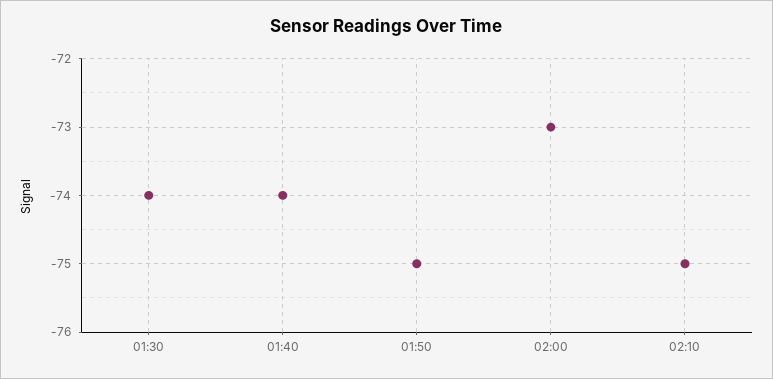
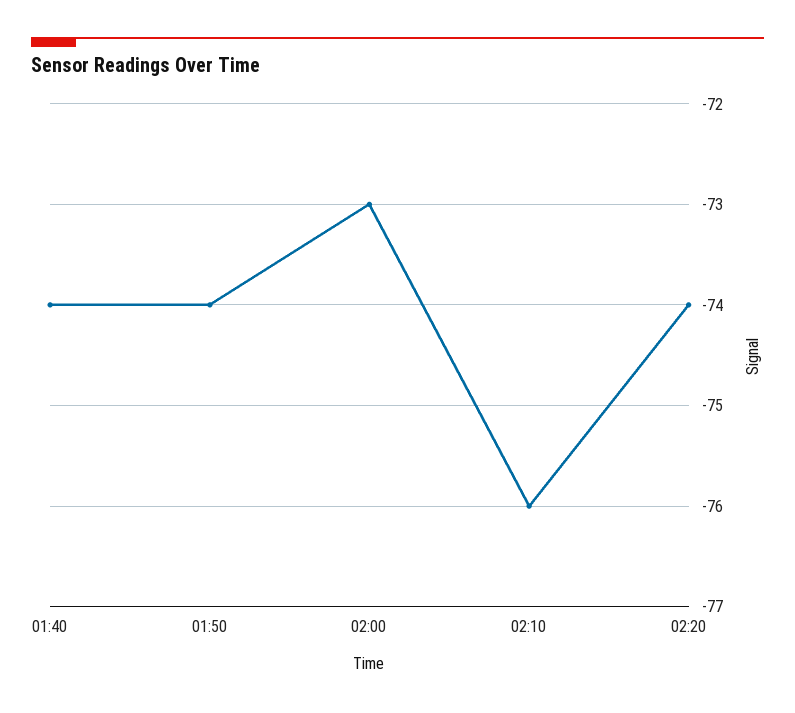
01:30: -74 -> none
01:50: -75 -> -74
02:10: -75 -> -76
02:20: none -> -74

